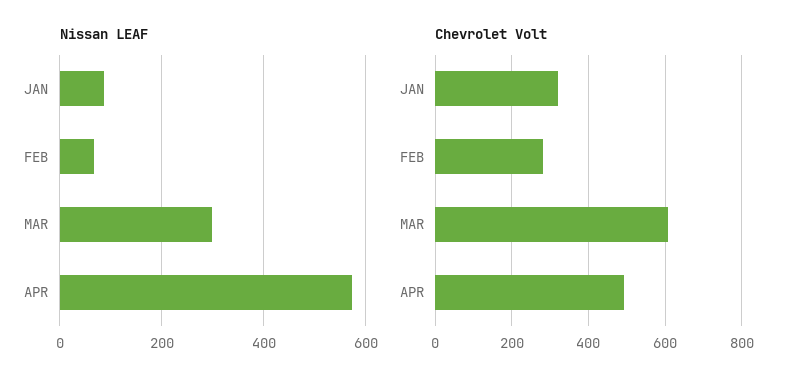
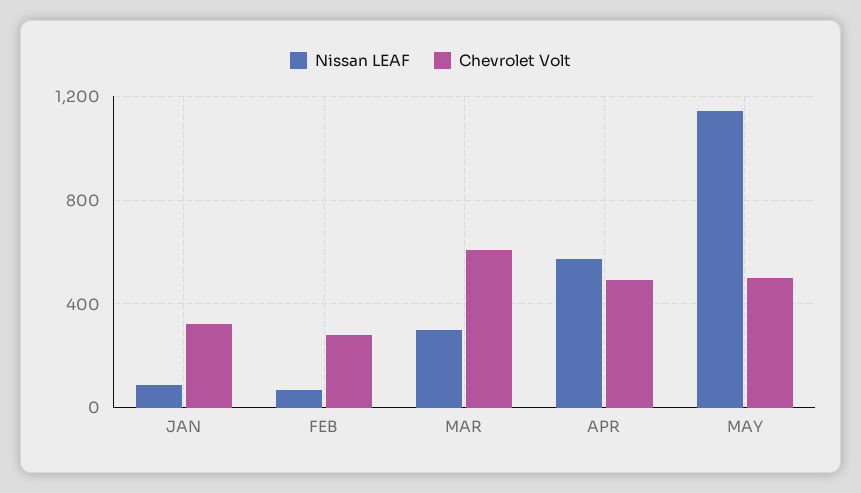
Nissan LEAF, MAY: none -> 1150
Chevrolet Volt, MAY: none -> 500

